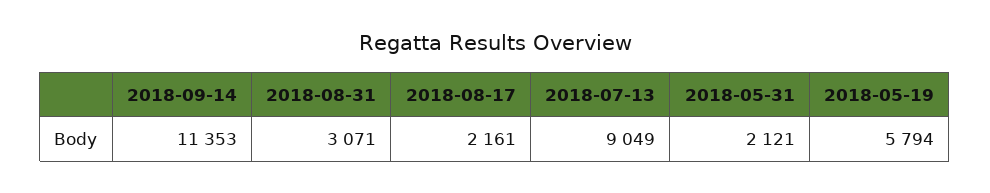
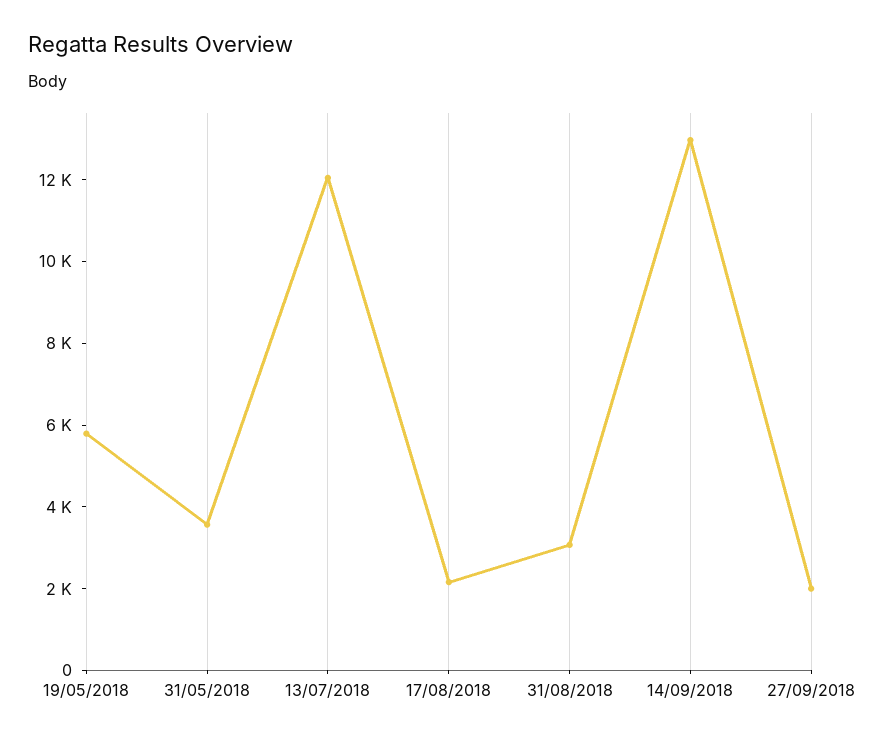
2018-09-14: 11353 -> 13000
2018-07-13: 9049 -> 12000
2018-05-31: 2121 -> 3500
27/09/2018: none -> 2000

